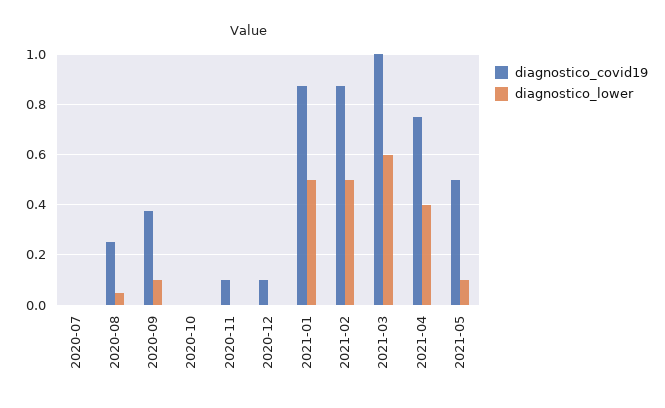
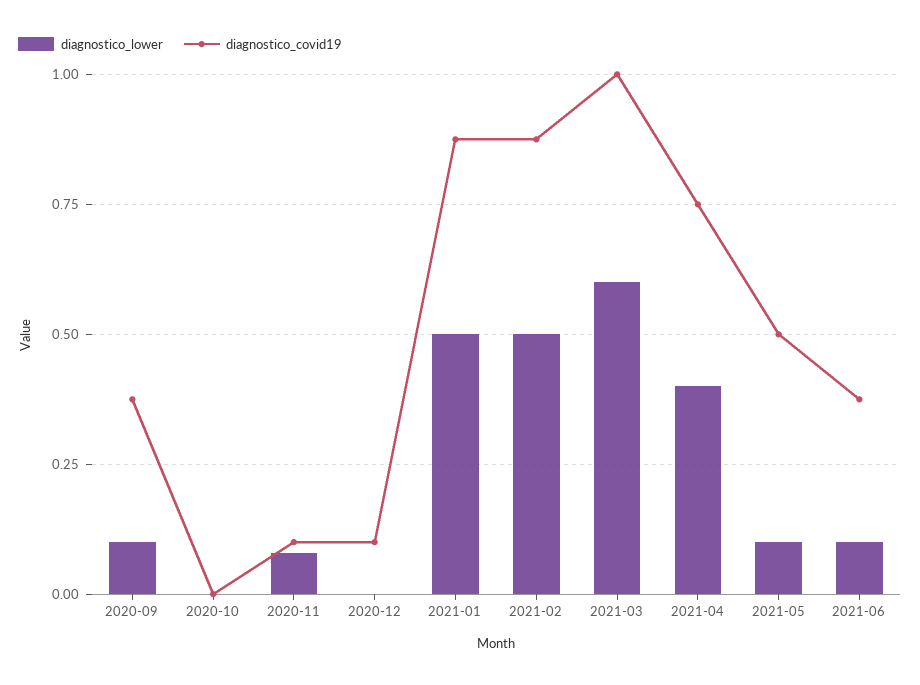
diagnostico_covid19, 2020-07: 0 -> none
diagnostico_lower, 2020-07: 0 -> none
diagnostico_covid19, 2020-08: 0.25 -> none
diagnostico_lower, 2020-08: 0.05 -> none
diagnostico_lower, 2020-11: 0 -> 0.075
diagnostico_lower, 2021-06: none -> 0.1
diagnostico_covid19, 2021-06: none -> 0.375

